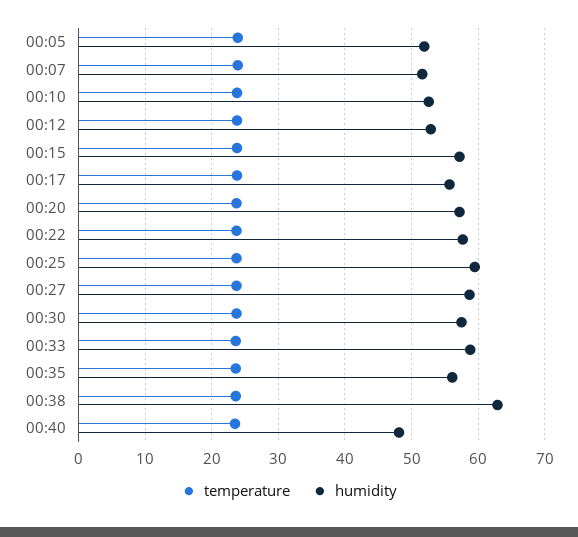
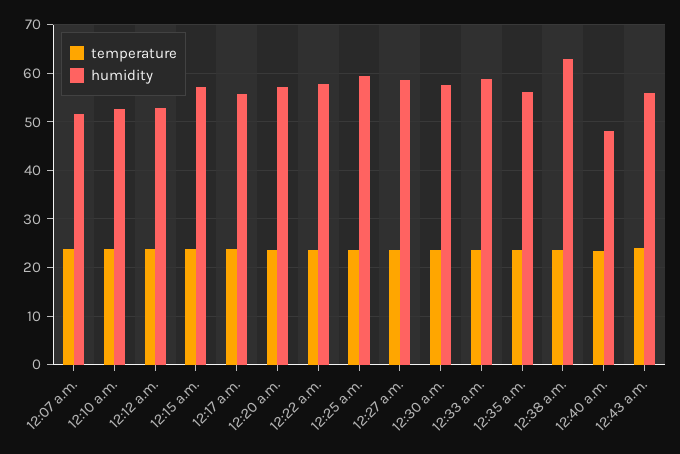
temperature, 00:05: 24 -> none
humidity, 00:05: 52 -> none
temperature, 12:43 a.m.: none -> 24
humidity, 12:43 a.m.: none -> 56

